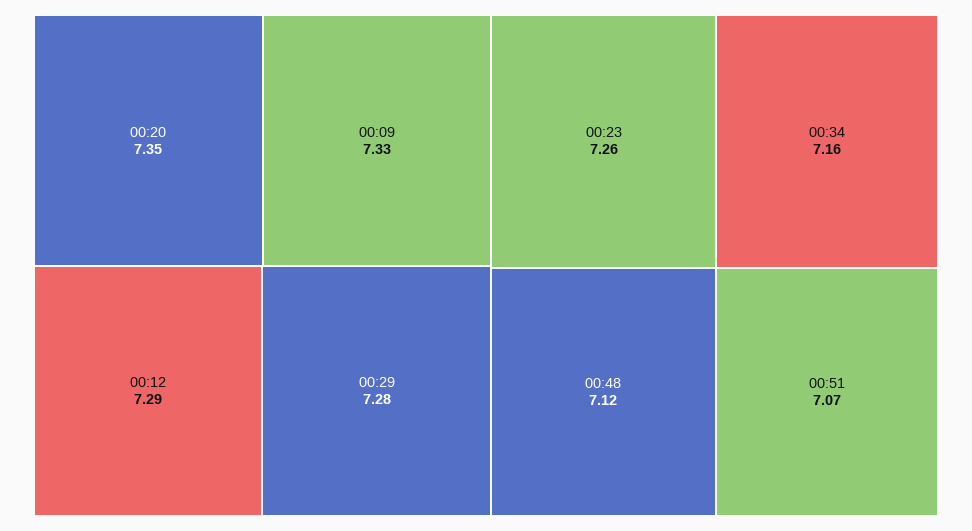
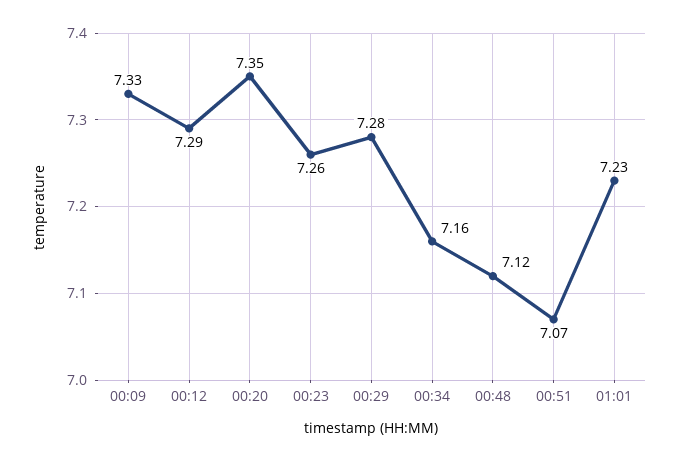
01:01: none -> 7.23

